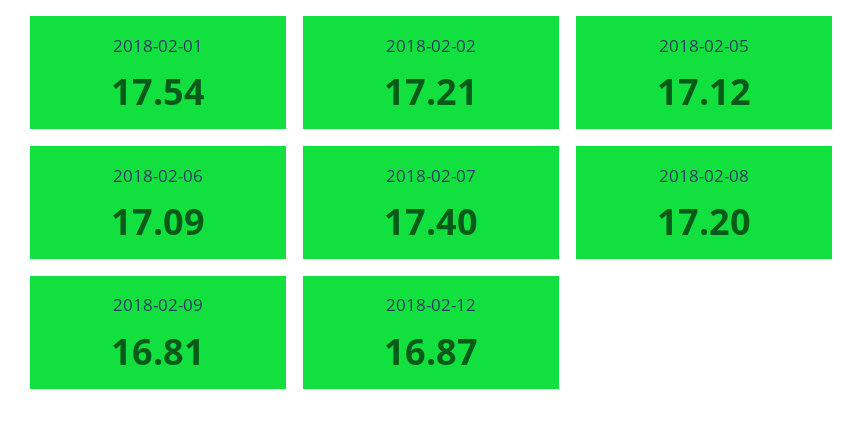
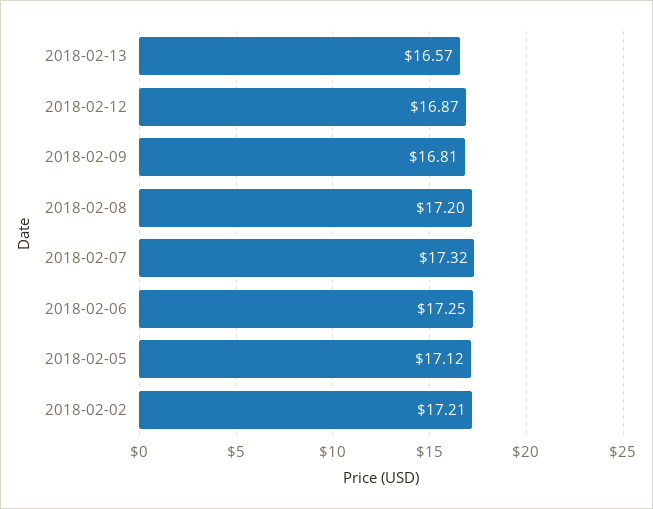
2018-02-01: 17.54 -> none
2018-02-06: 17.09 -> 17.25
2018-02-07: 17.4 -> 17.32
2018-02-13: none -> 16.57

